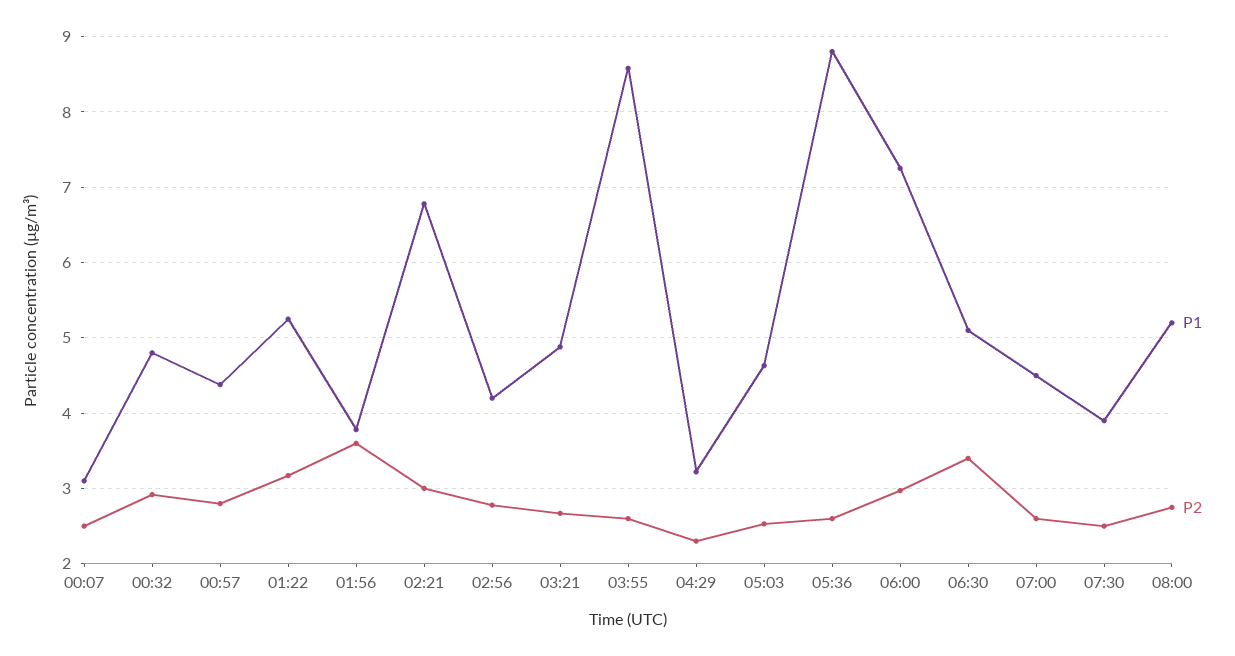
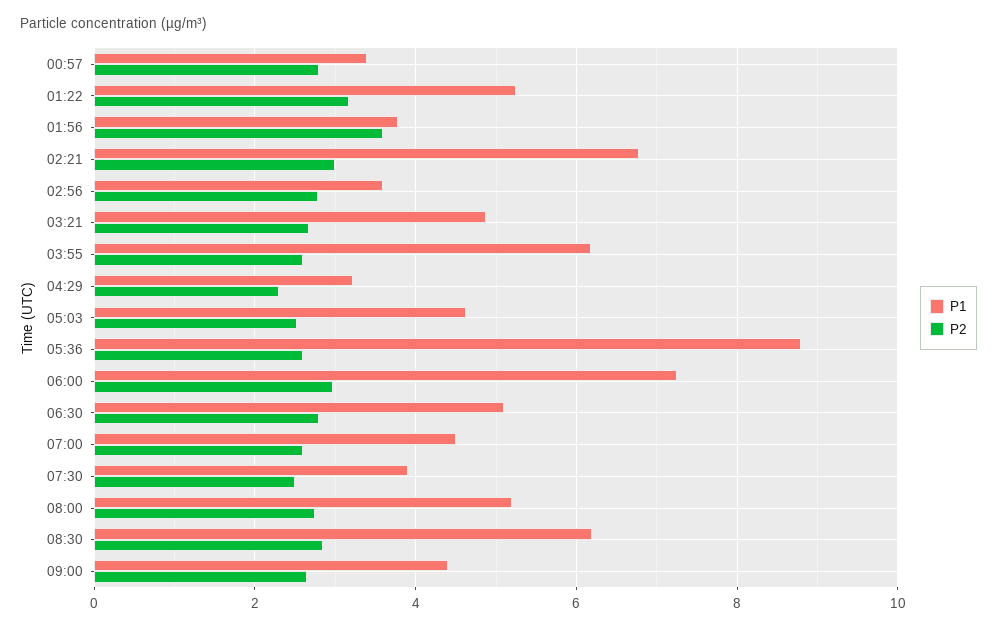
P1, 00:07: 3.1 -> none
P2, 00:07: 2.5 -> none
P1, 00:32: 4.8 -> none
P2, 00:32: 2.9 -> none
P1, 00:57: 4.4 -> 3.4
P1, 02:56: 4.2 -> 3.6
P1, 03:55: 8.6 -> 6.2
P2, 06:30: 3.4 -> 2.8
P1, 08:30: none -> 6.2
P2, 08:30: none -> 2.8
P1, 09:00: none -> 4.4
P2, 09:00: none -> 2.6

